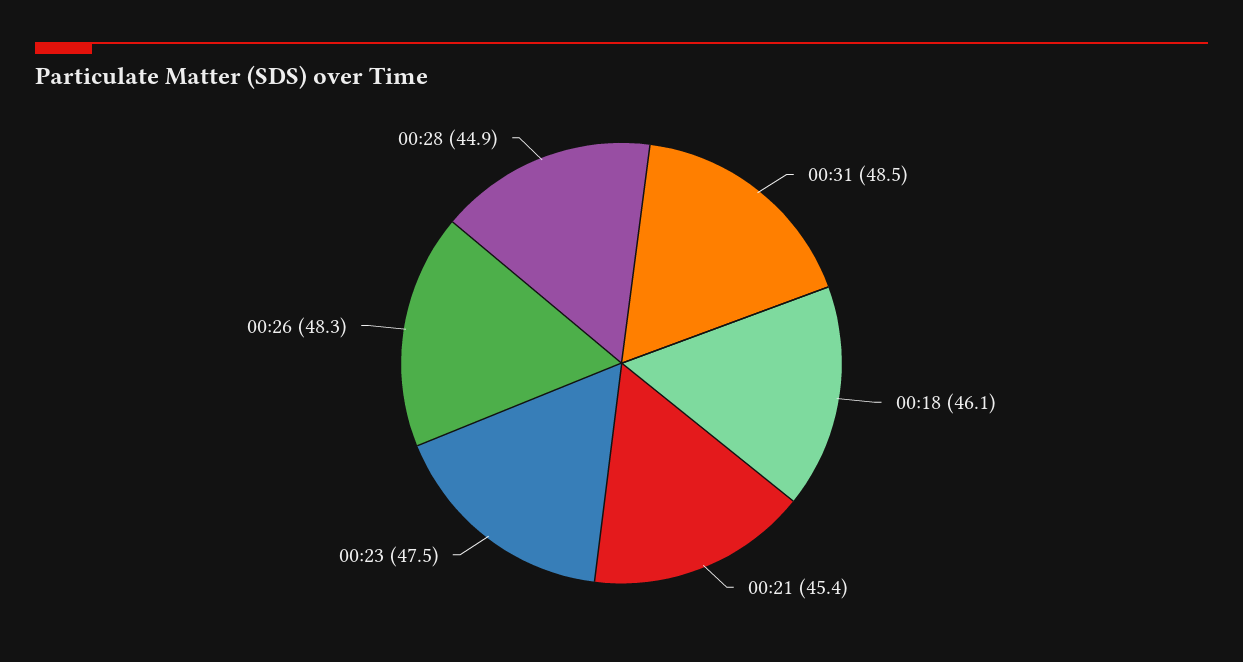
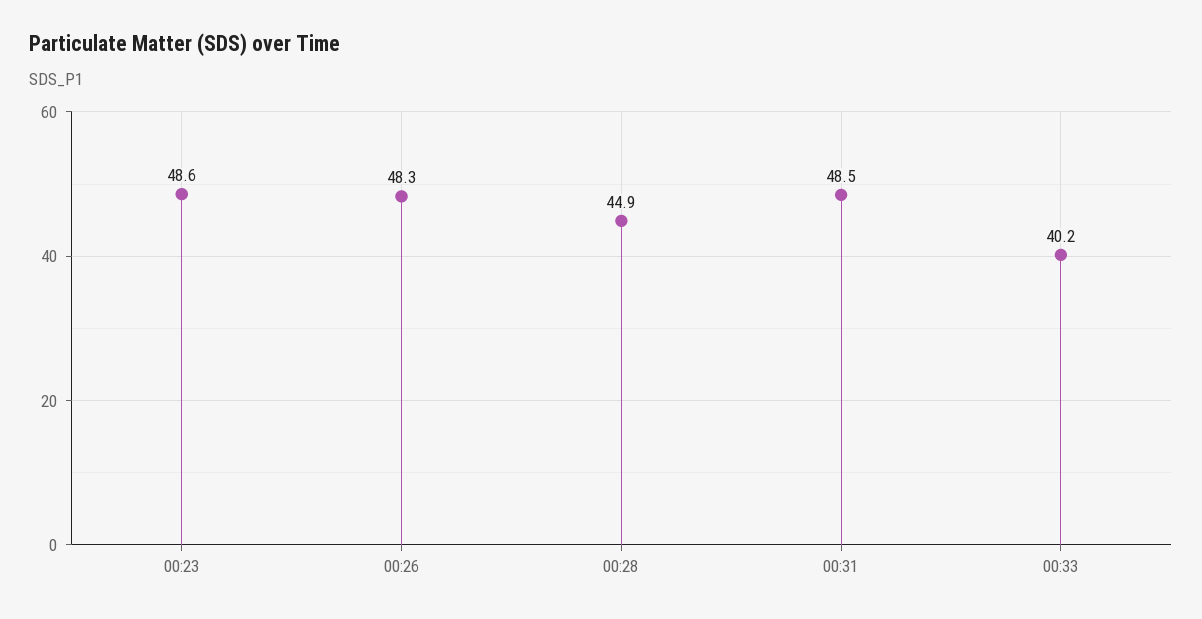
00:18: 46.1 -> none
00:21: 45.4 -> none
00:23: 47.5 -> 48.6
00:33: none -> 40.2

